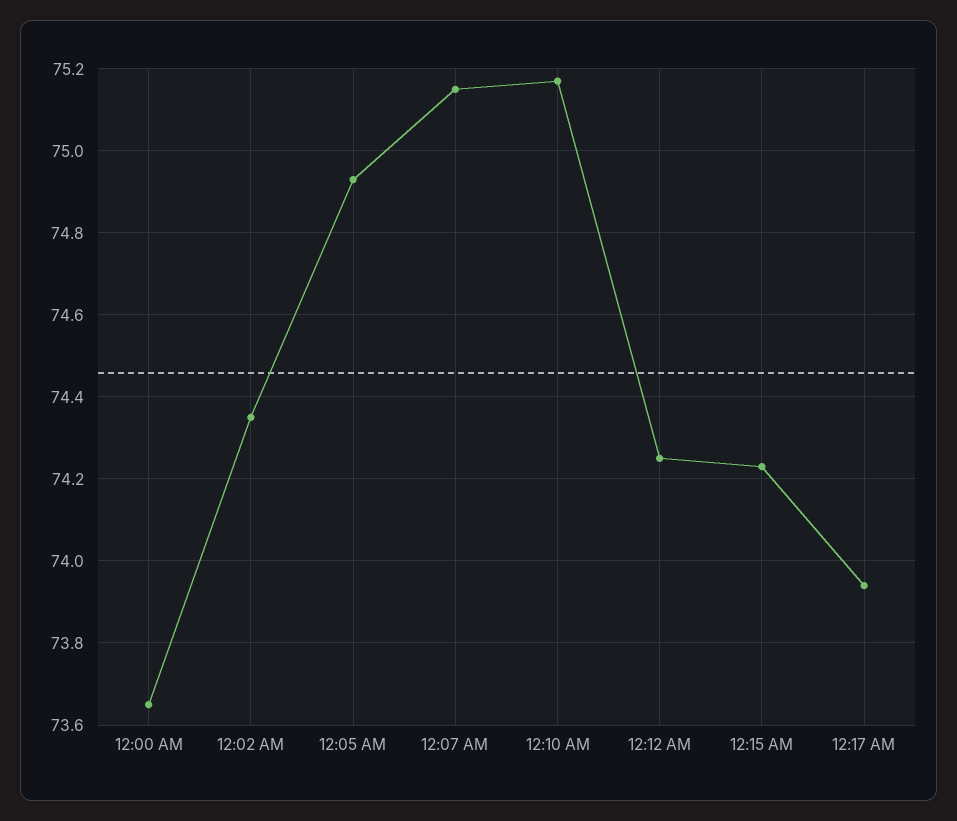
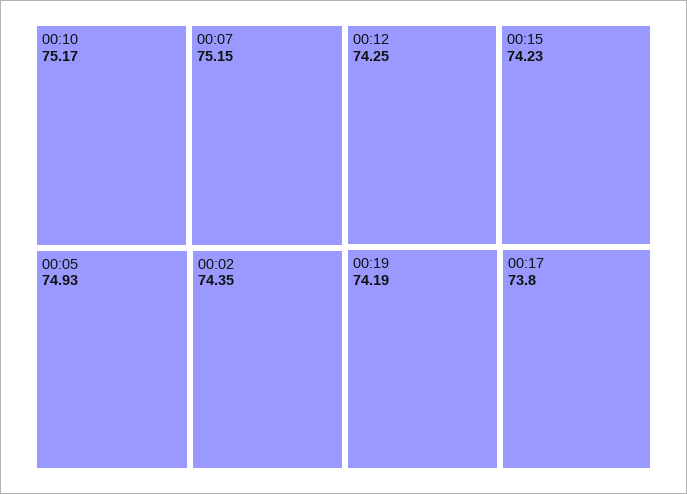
12:00 AM: 73.65 -> none
12:17 AM: 73.95 -> 73.8
00:19: none -> 74.19

